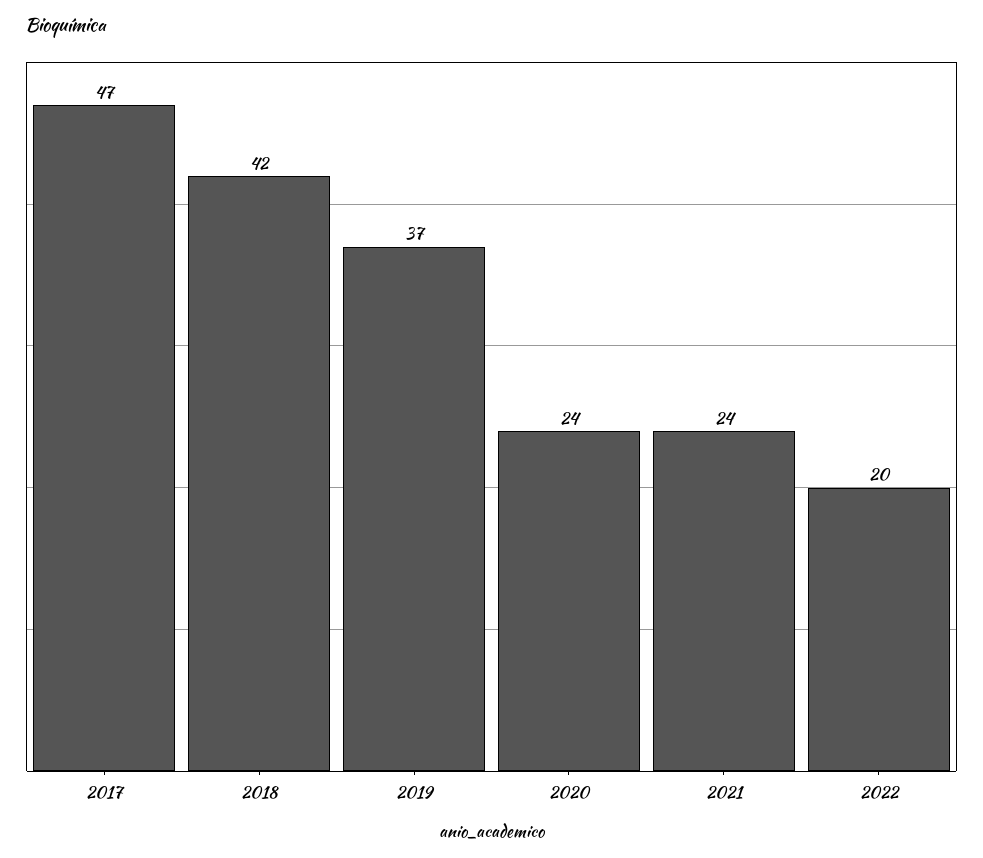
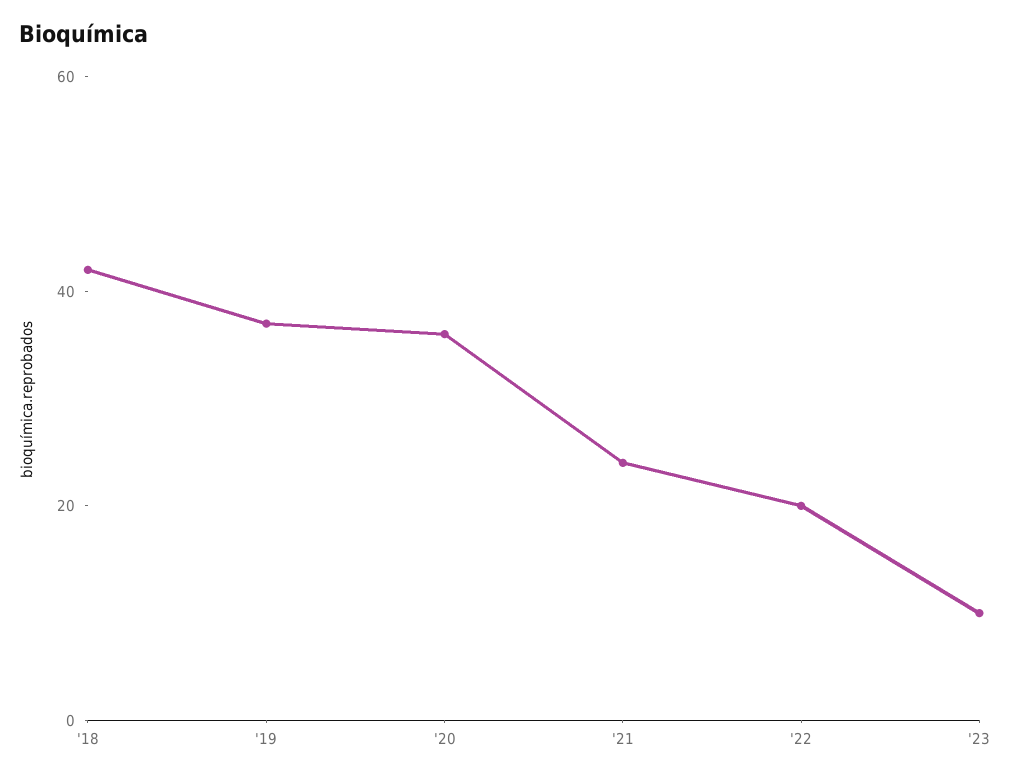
2017: 47 -> none
2020: 24 -> 35
'23: none -> 10

